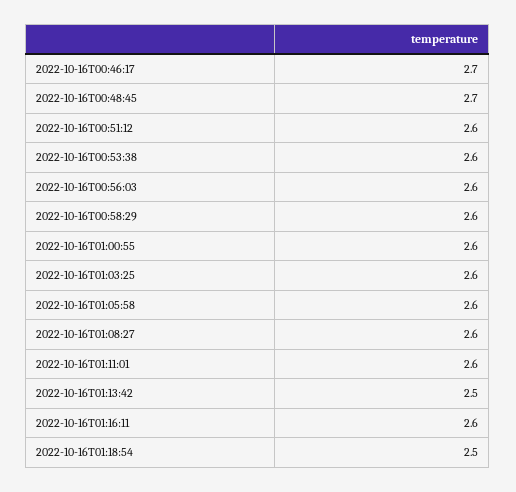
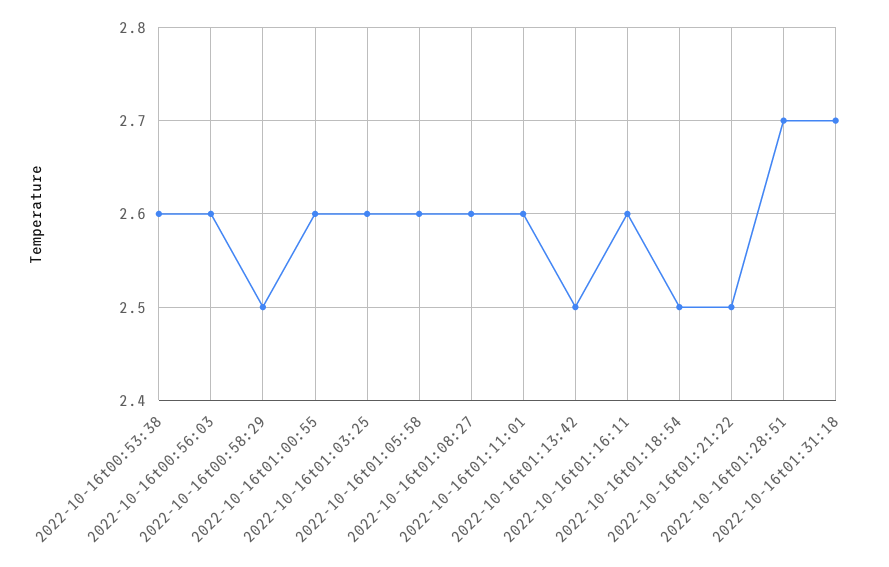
2022-10-16T00:46:17: 2.7 -> none
2022-10-16T00:48:45: 2.7 -> none
2022-10-16T00:51:12: 2.6 -> none
2022-10-16T00:58:29: 2.6 -> 2.5
2022-10-16t01:21:22: none -> 2.5
2022-10-16t01:28:51: none -> 2.7
2022-10-16t01:31:18: none -> 2.7

